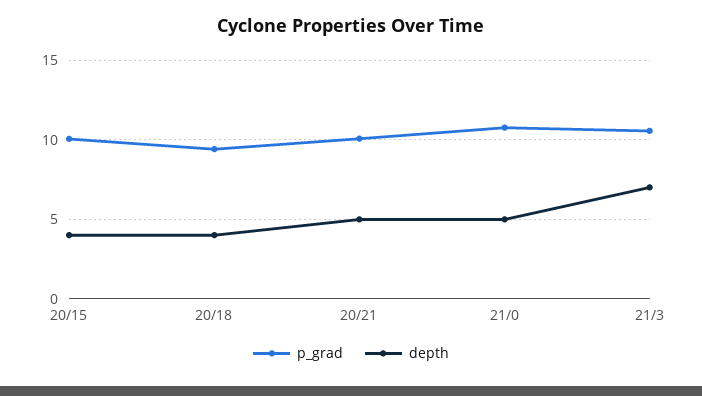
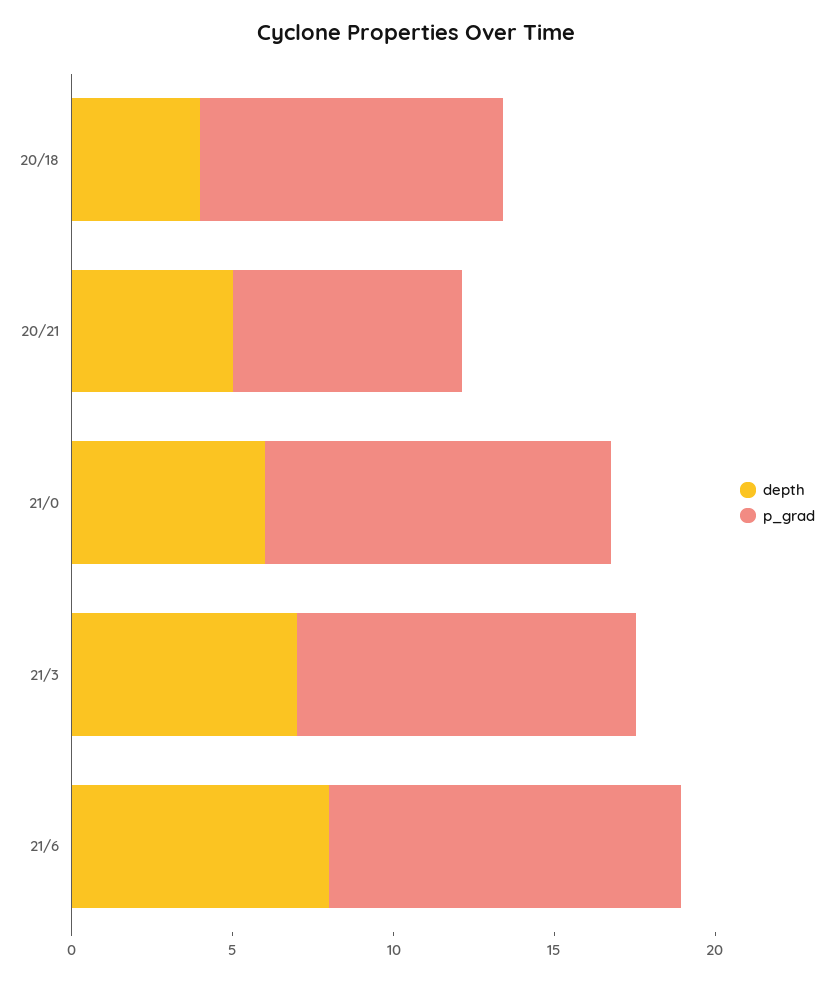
p_grad, 20/15: 10 -> none
depth, 20/15: 4 -> none
p_grad, 20/21: 10 -> 7
depth, 21/0: 5 -> 6
depth, 21/6: none -> 8
p_grad, 21/6: none -> 11

